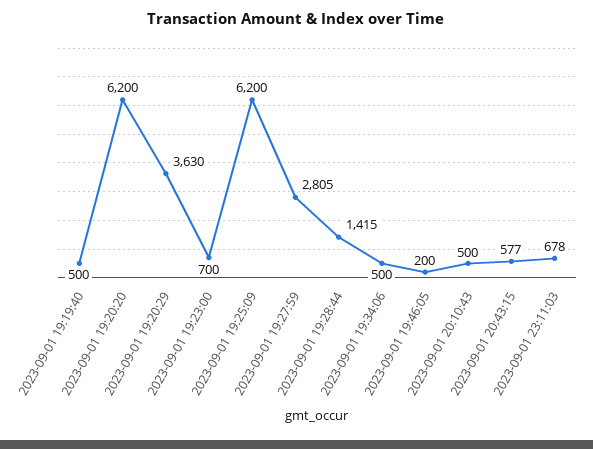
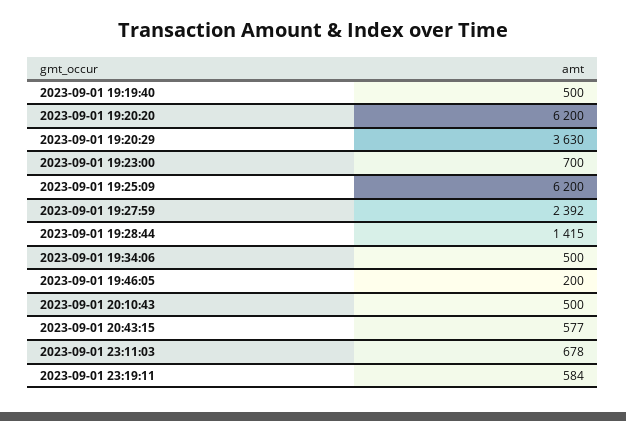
2023-09-01 19:27:59: 2805 -> 2392
2023-09-01 23:19:11: none -> 584

